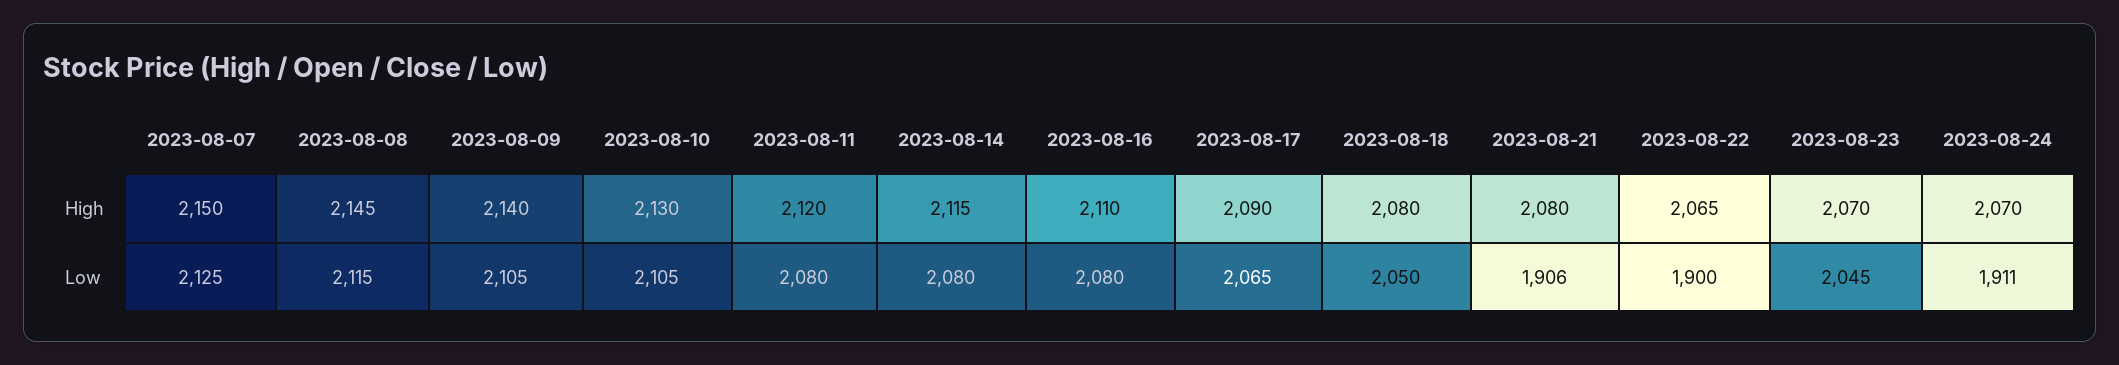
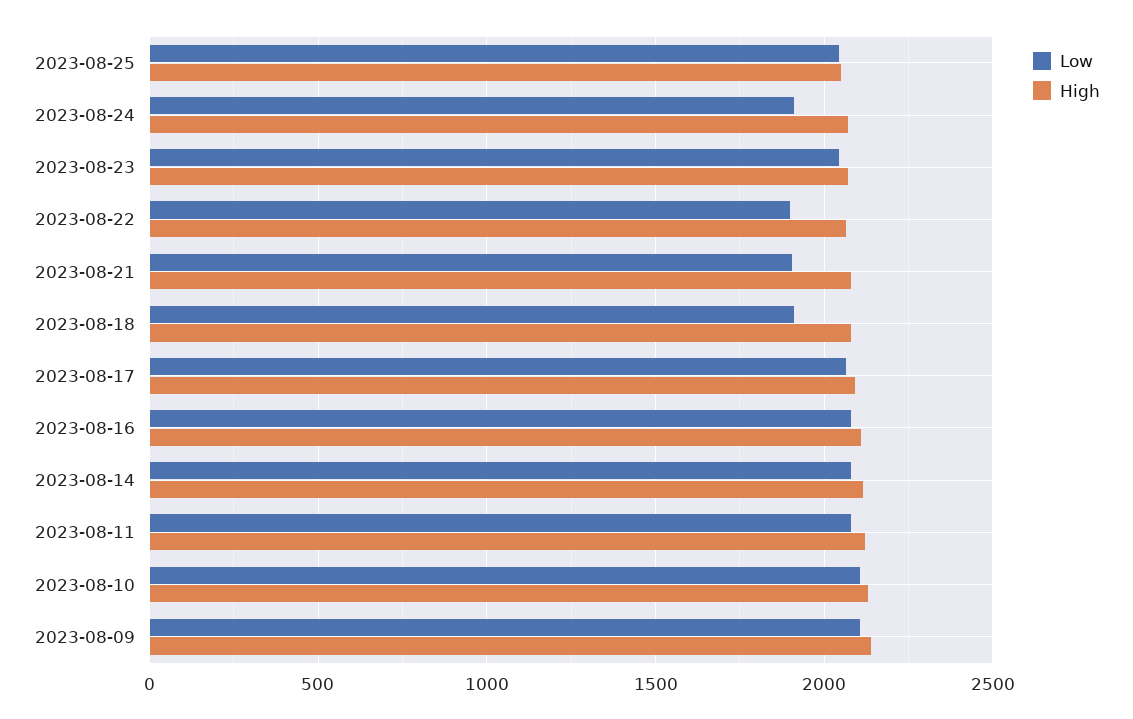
High, 2023-08-07: 2150 -> none
High, 2023-08-08: 2145 -> none
Low, 2023-08-07: 2125 -> none
Low, 2023-08-08: 2115 -> none
Low, 2023-08-18: 2050 -> 1900
Low, 2023-08-25: none -> 2050
High, 2023-08-25: none -> 2050

